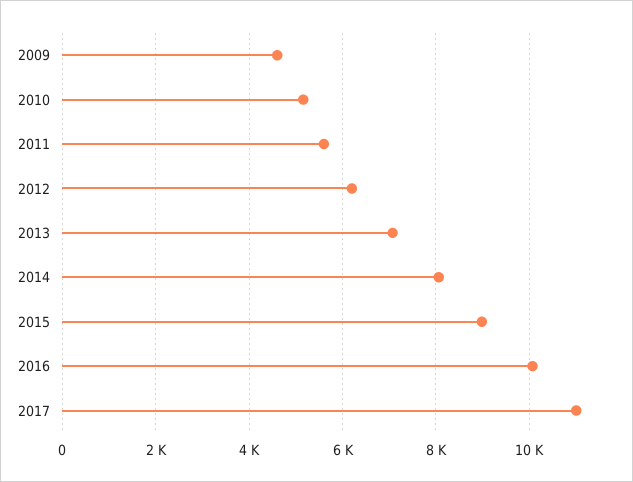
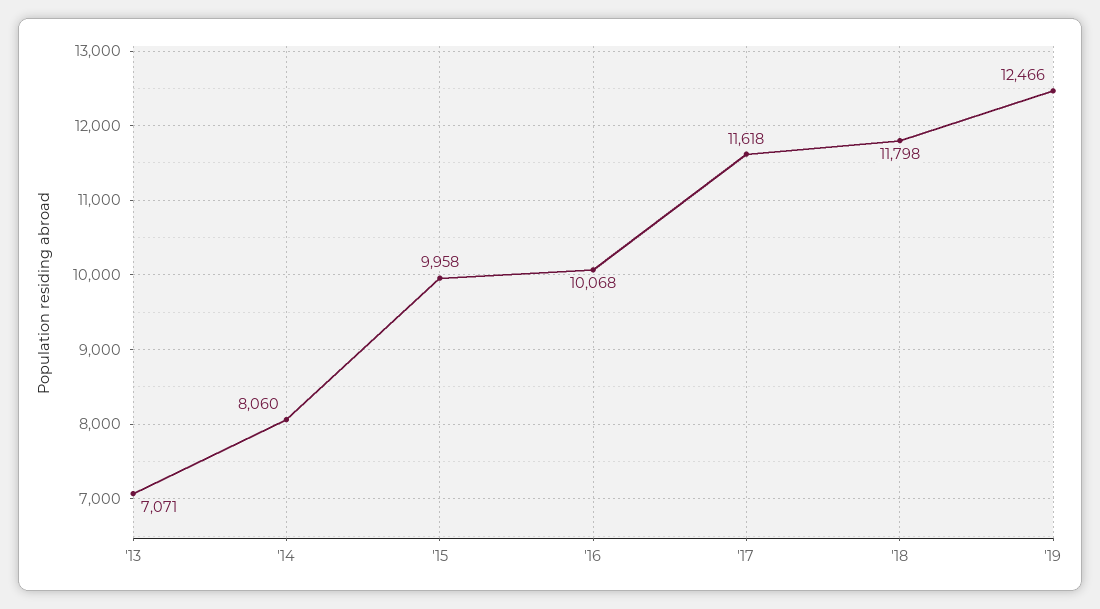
2009: 4600 -> none
2010: 5200 -> none
2011: 5600 -> none
2012: 6200 -> none
2015: 9000 -> 9958
2017: 11000 -> 11618
'18: none -> 11798
'19: none -> 12466

